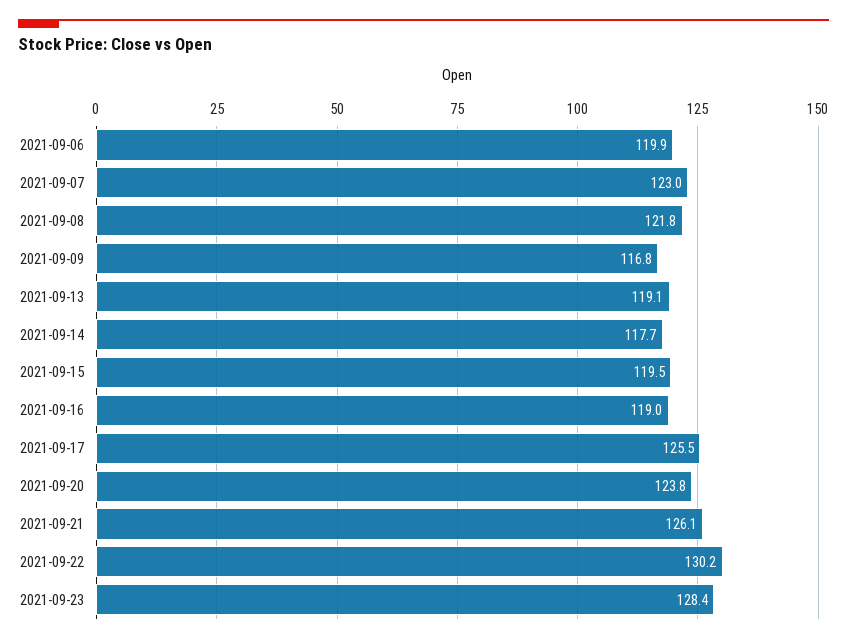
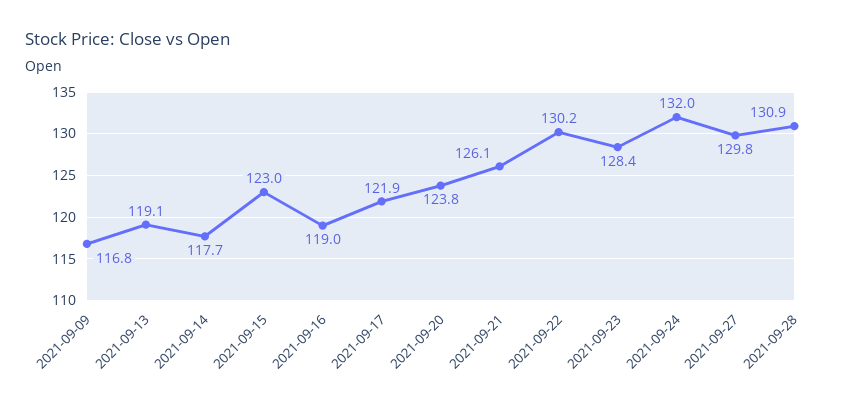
2021-09-06: 119.9 -> none
2021-09-07: 123 -> none
2021-09-08: 121.8 -> none
2021-09-15: 119.5 -> 123
2021-09-17: 125.5 -> 121.9
2021-09-24: none -> 132
2021-09-27: none -> 129.8
2021-09-28: none -> 130.9

